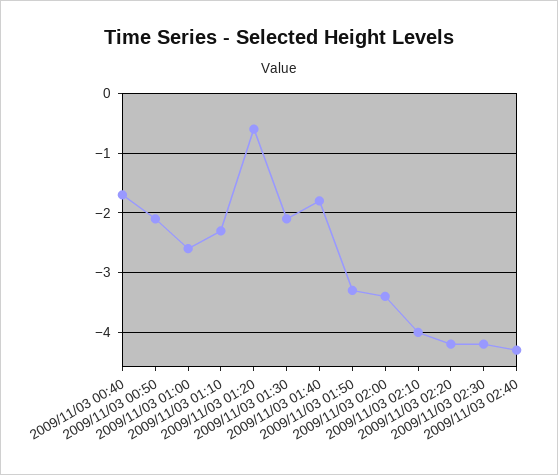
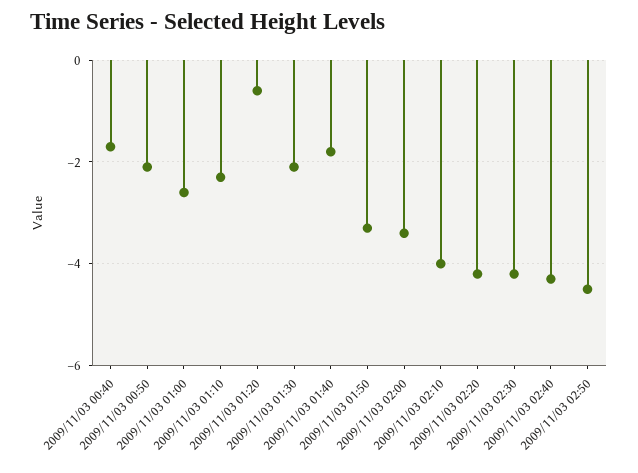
2009/11/03 02:50: none -> -4.5

